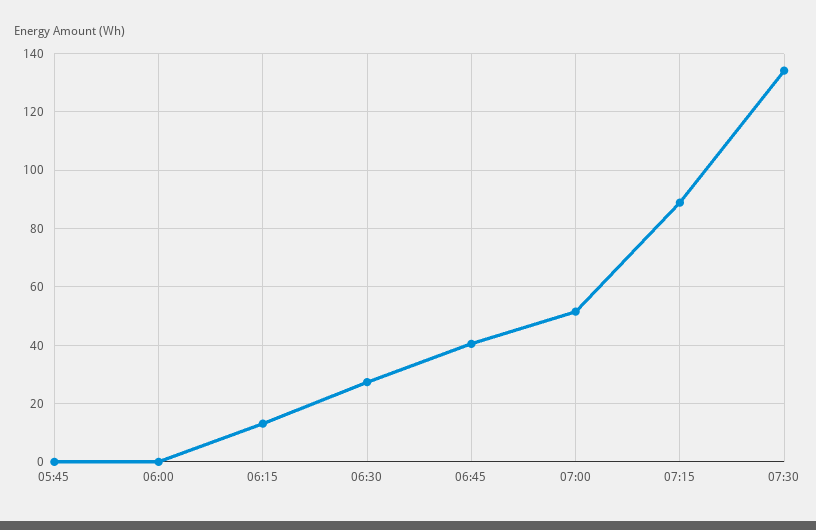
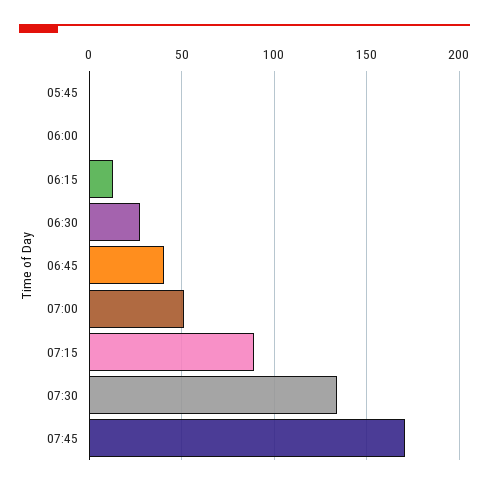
07:45: none -> 170

